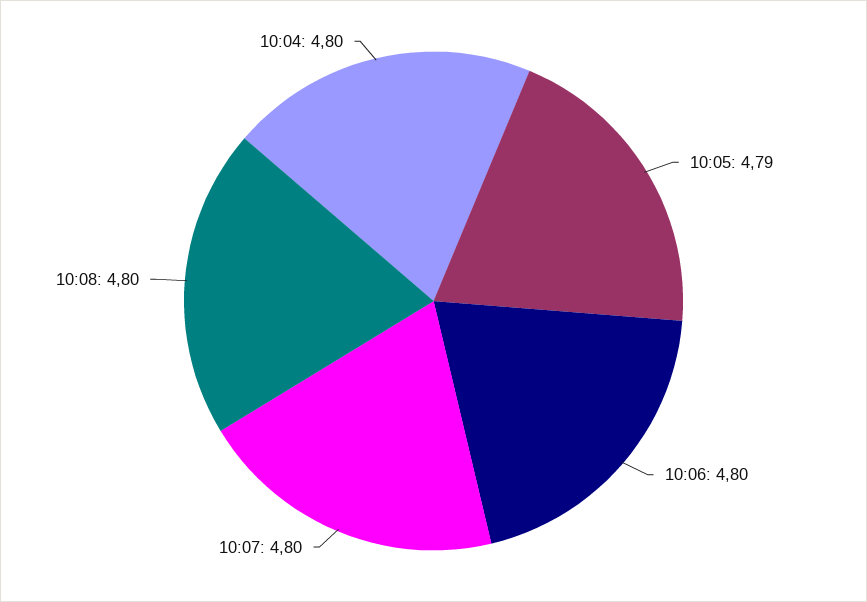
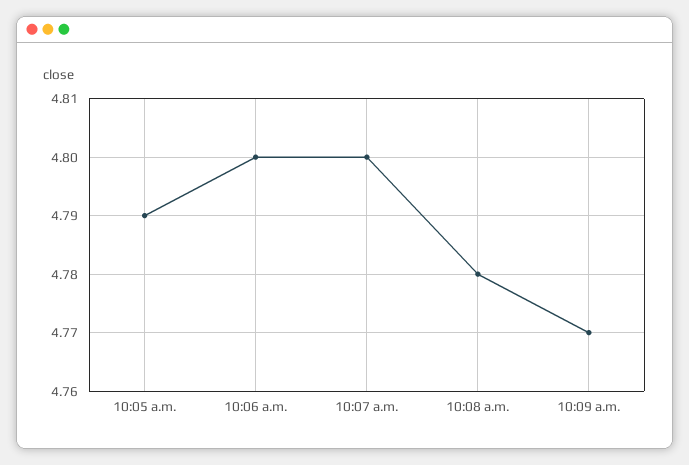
10:08: 4.8 -> 4.78
10:04: 4.8 -> none
10:09 a.m.: none -> 4.77

